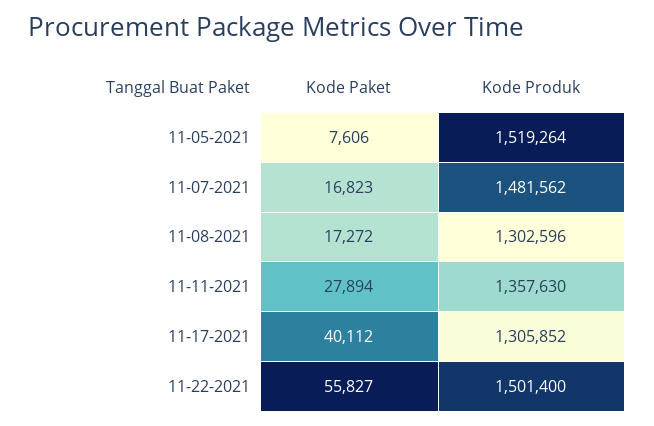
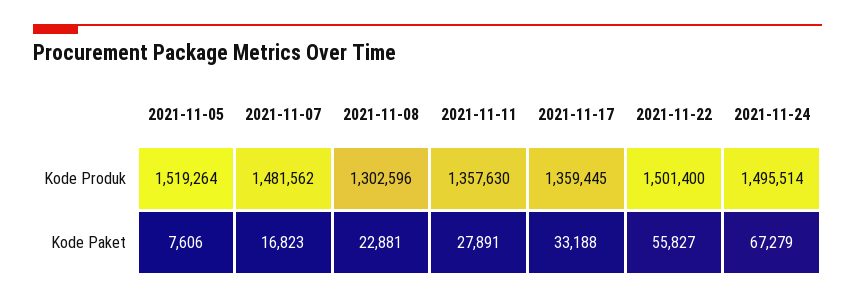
Kode Paket, 11-08-2021: 17272 -> 22881
Kode Paket, 11-11-2021: 27894 -> 27891
Kode Paket, 11-17-2021: 40112 -> 33188
Kode Produk, 11-17-2021: 1305852 -> 1359445
Kode Produk, 2021-11-24: none -> 1495514
Kode Paket, 2021-11-24: none -> 67279

